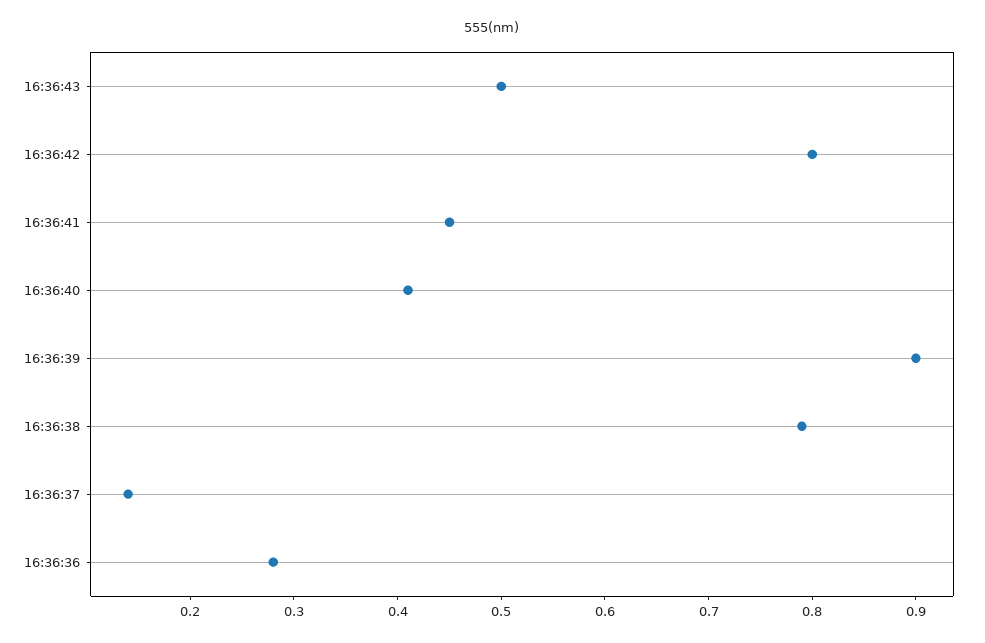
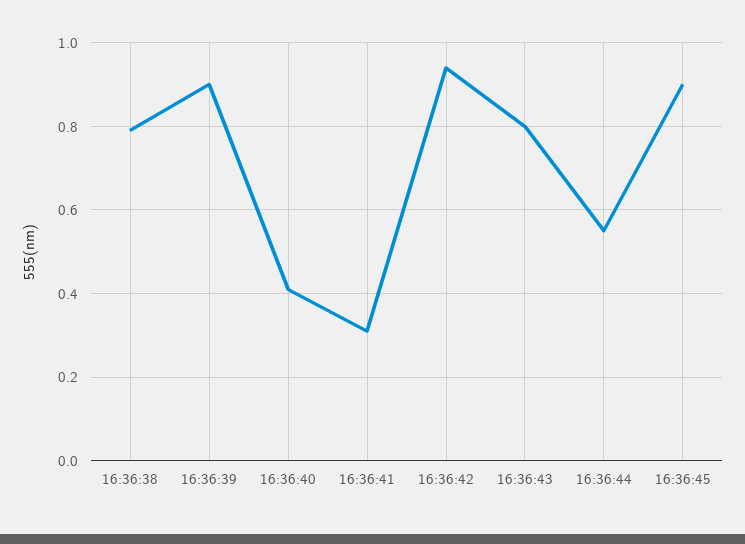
16:36:43: 0.5 -> 0.8
16:36:42: 0.8 -> 0.95
16:36:41: 0.45 -> 0.3
16:36:37: 0.14 -> none
16:36:36: 0.28 -> none
16:36:44: none -> 0.55
16:36:45: none -> 0.9

